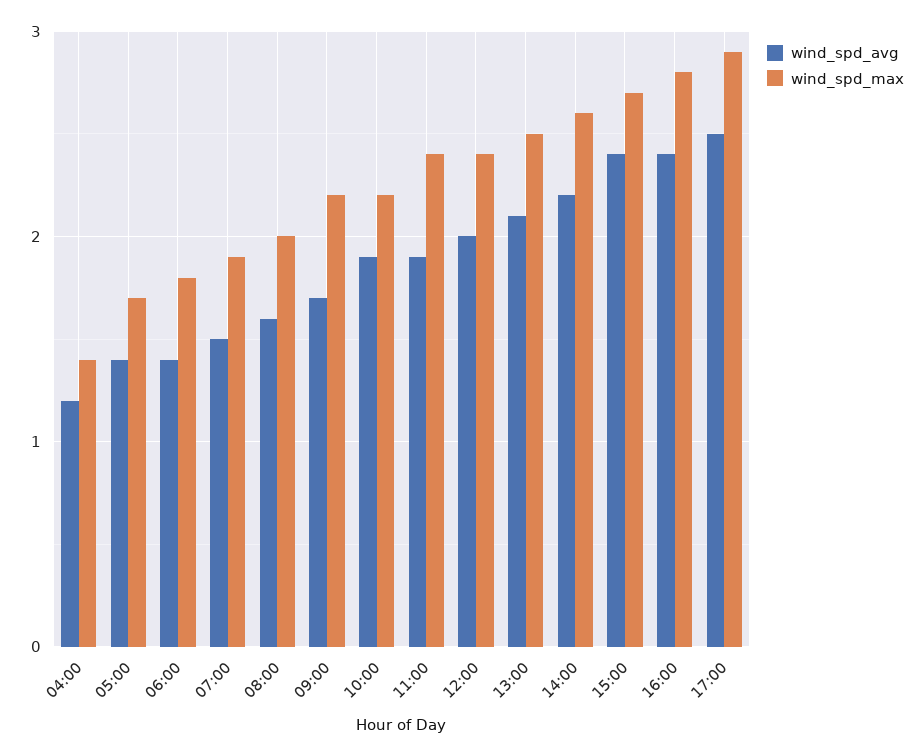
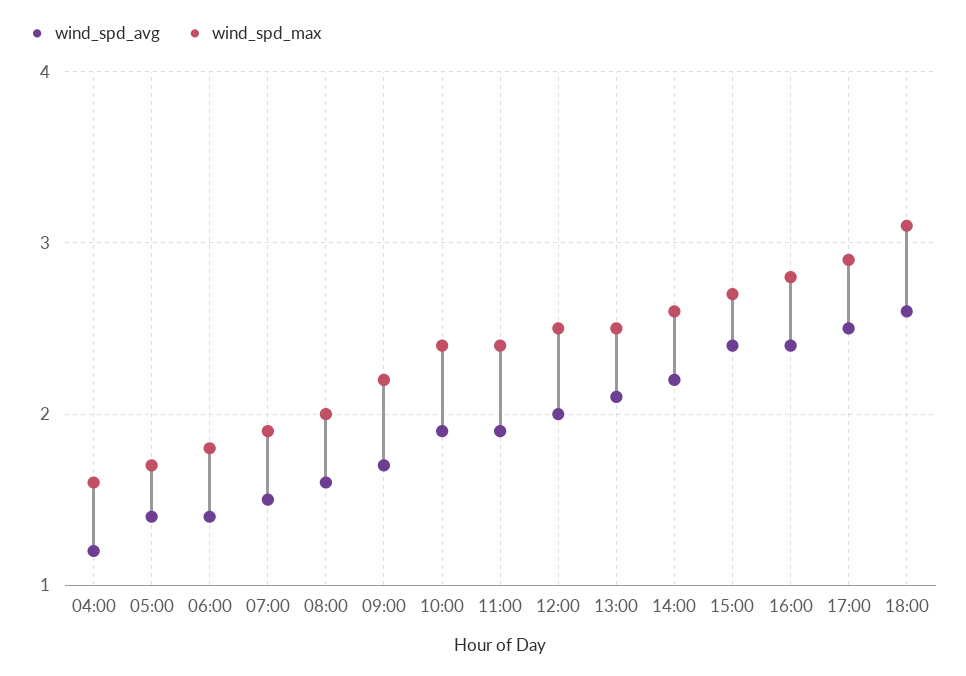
wind_spd_max, 04:00: 1.4 -> 1.6
wind_spd_max, 10:00: 2.2 -> 2.4
wind_spd_max, 12:00: 2.4 -> 2.5
wind_spd_avg, 18:00: none -> 2.6
wind_spd_max, 18:00: none -> 3.1

